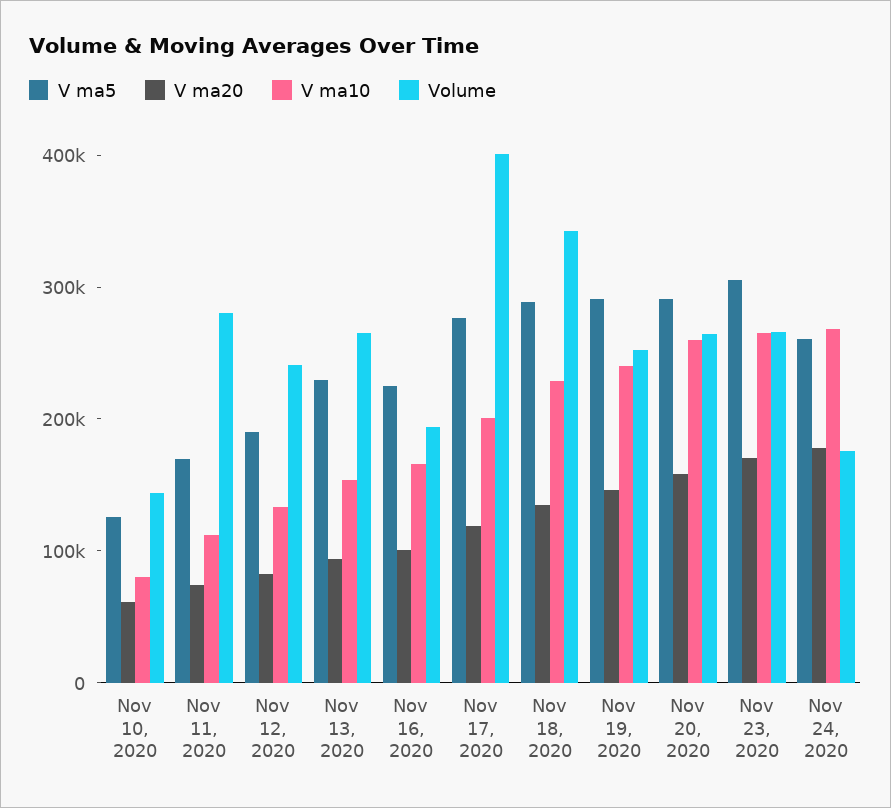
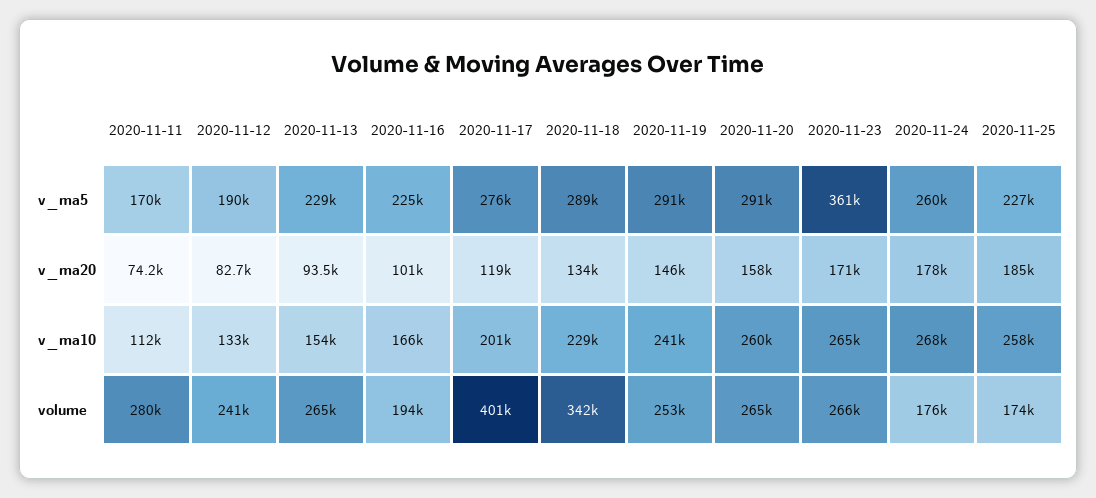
V ma5, Nov 10, 2020: 120000 -> none
V ma20, Nov 10, 2020: 60000 -> none
V ma10, Nov 10, 2020: 80000 -> none
Volume, Nov 10, 2020: 140000 -> none
V ma5, Nov 23, 2020: 300000 -> 361000
V ma5, 2020-11-25: none -> 227000
V ma20, 2020-11-25: none -> 185000
V ma10, 2020-11-25: none -> 258000
Volume, 2020-11-25: none -> 174000

